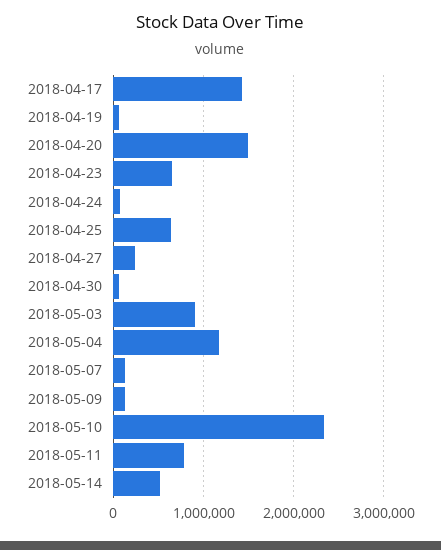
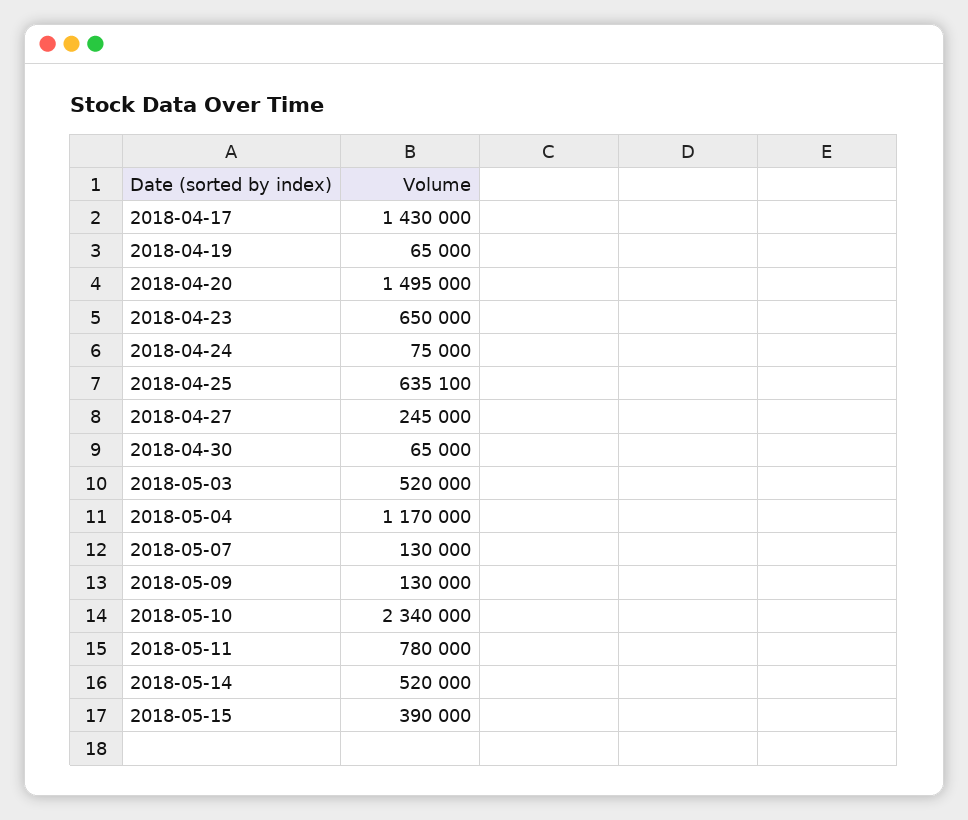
2018-05-03: 900000 -> 520000
2018-05-15: none -> 390000

